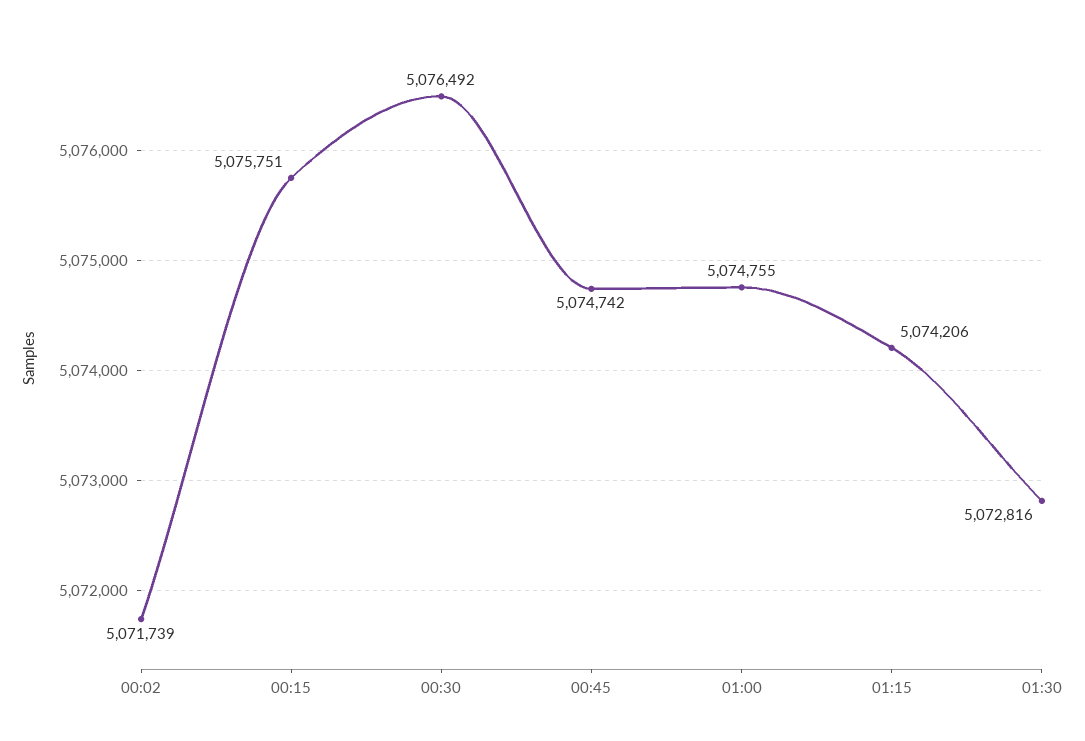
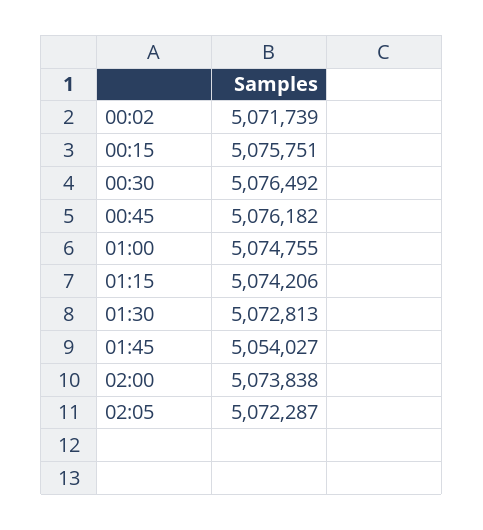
00:45: 5074742 -> 5076182
01:30: 5072816 -> 5072813
01:45: none -> 5054027
02:00: none -> 5073838
02:05: none -> 5072287

